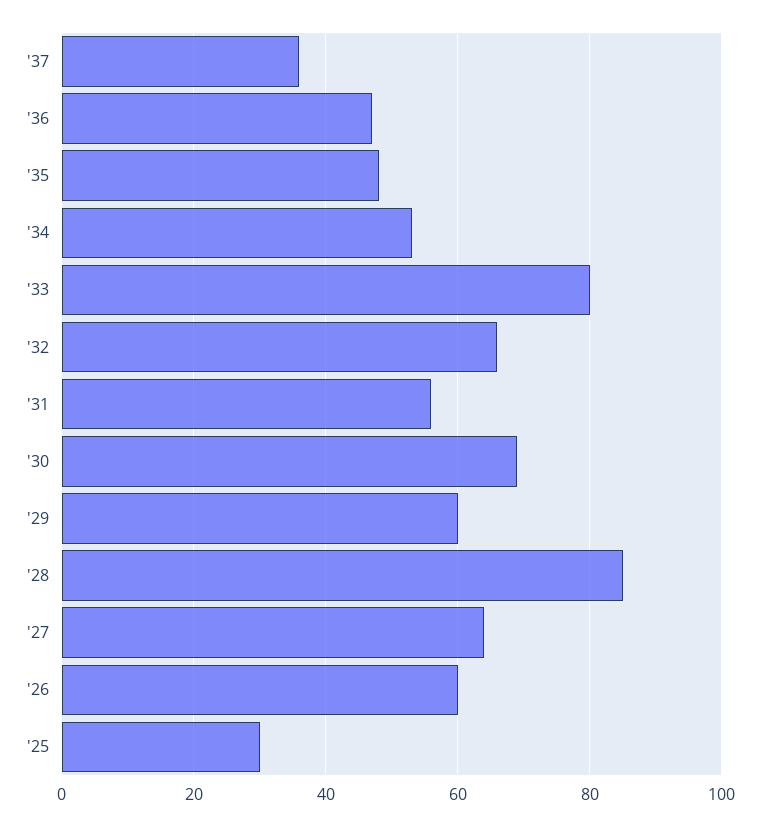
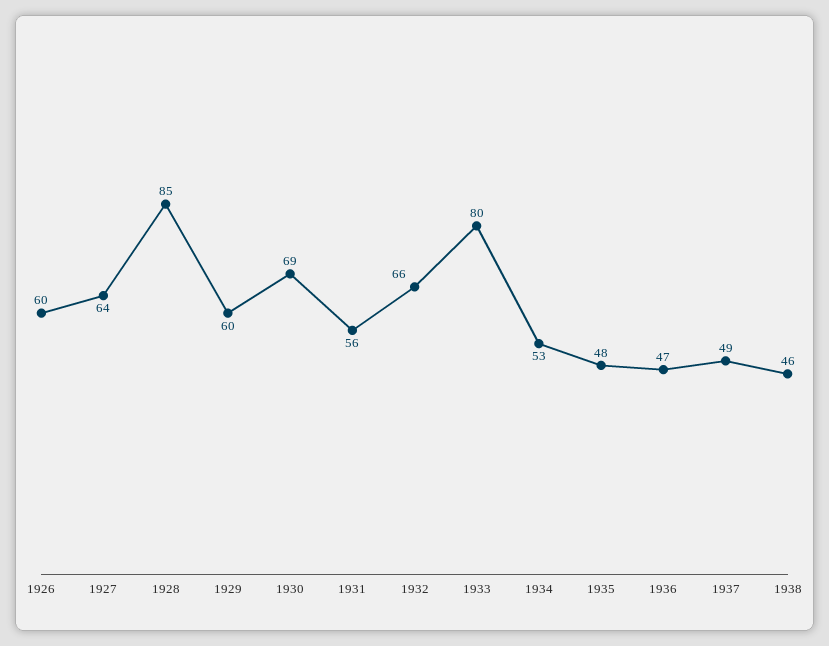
'37: 35 -> 49
'25: 30 -> none
1938: none -> 46

